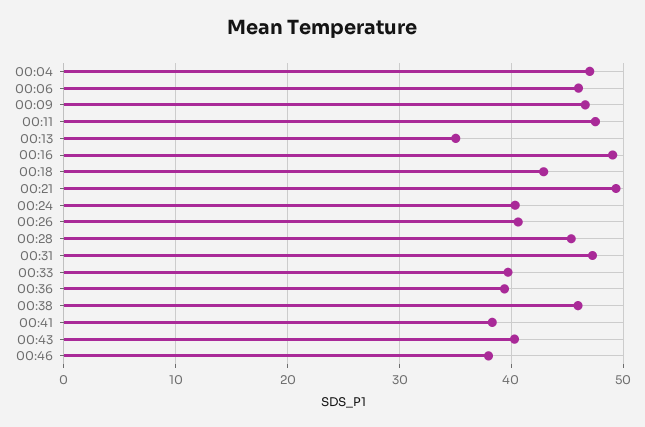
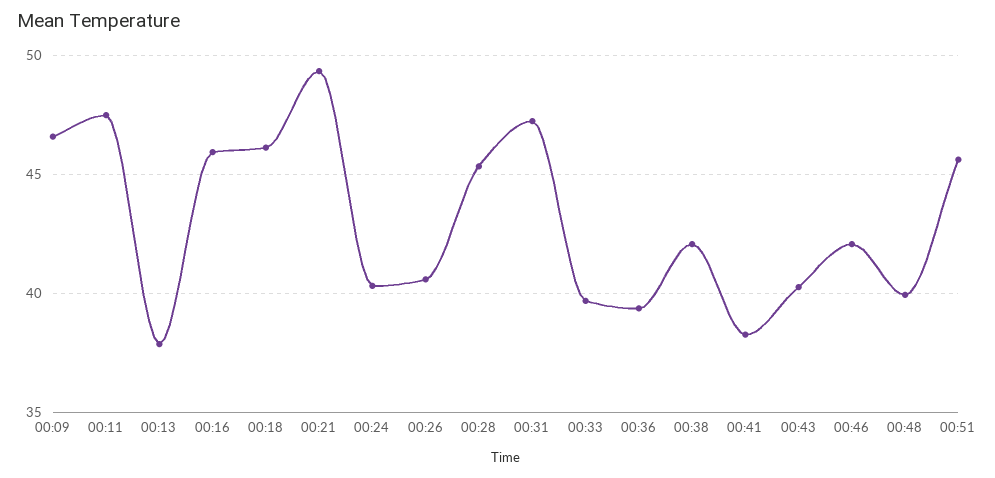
00:04: 47 -> none
00:06: 46 -> none
00:13: 35 -> 38
00:16: 49 -> 46
00:18: 43 -> 46
00:38: 46 -> 42
00:46: 38 -> 42
00:48: none -> 40
00:51: none -> 45.5

